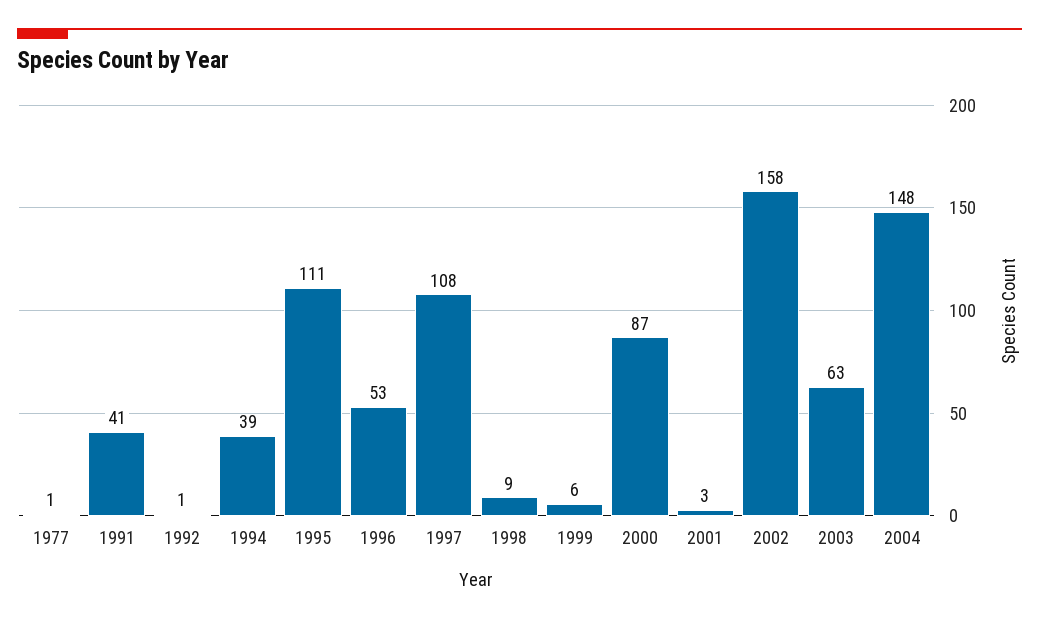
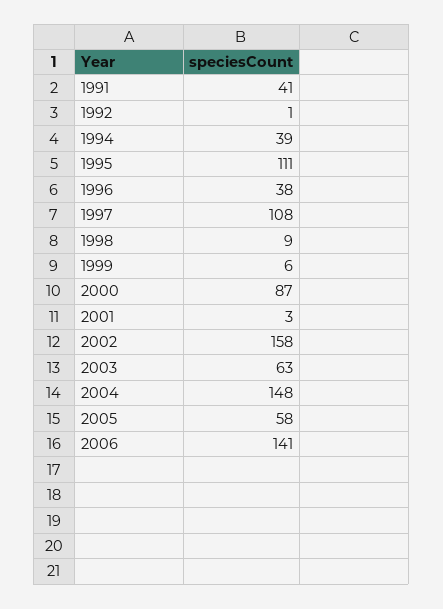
1977: 1 -> none
1996: 53 -> 38
2005: none -> 58
2006: none -> 141

